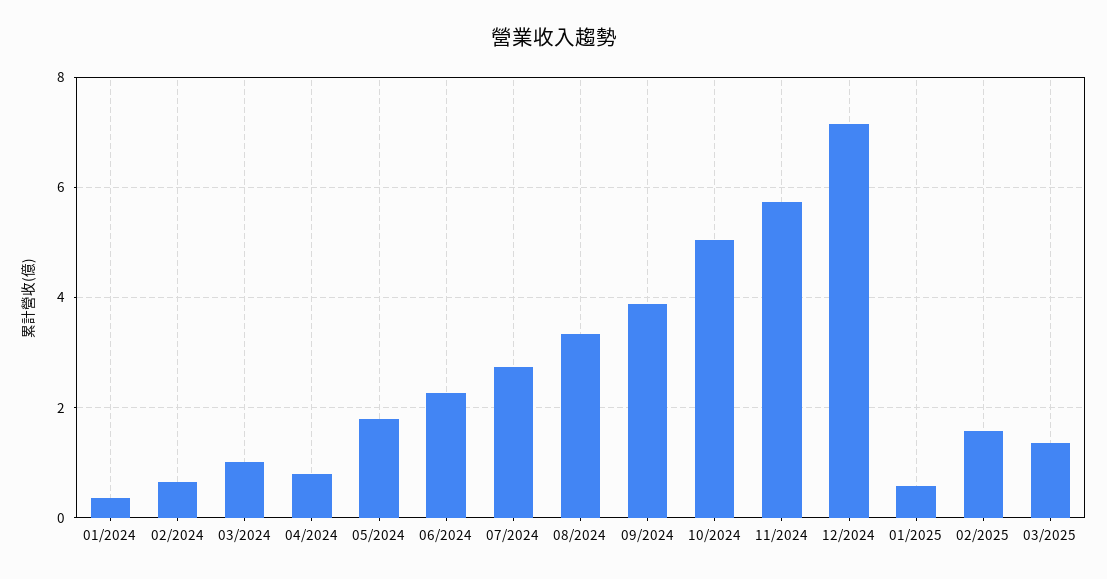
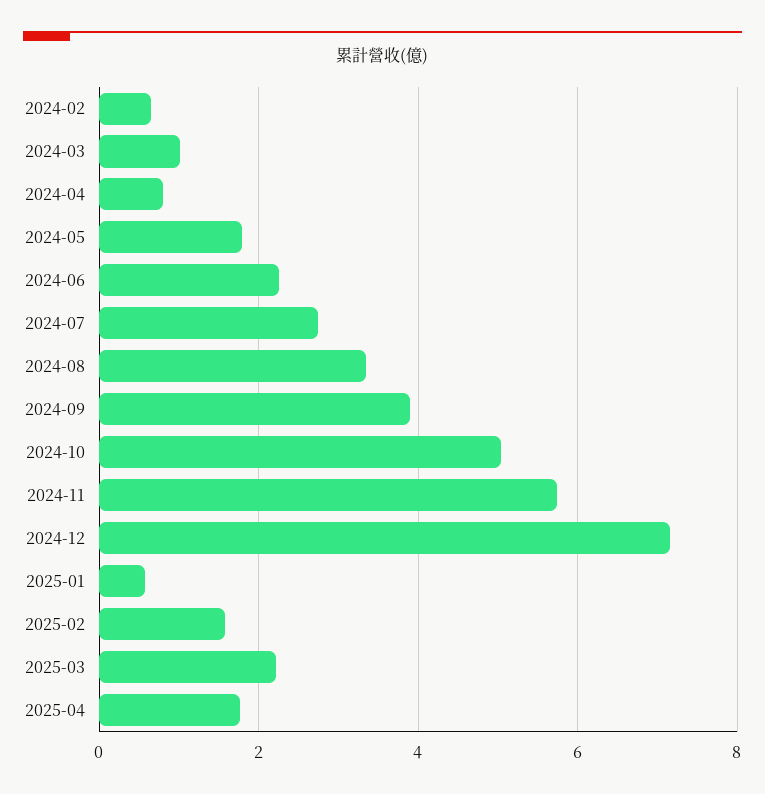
01/2024: 0.4 -> none
03/2025: 1.4 -> 2.2
2025-04: none -> 1.8

